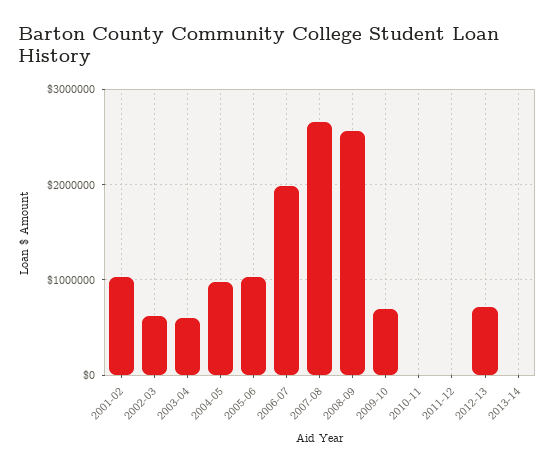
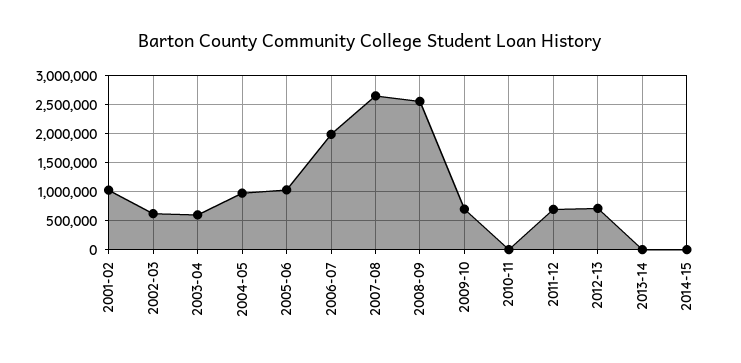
2011-12: 0 -> 750000
2014-15: none -> 0

